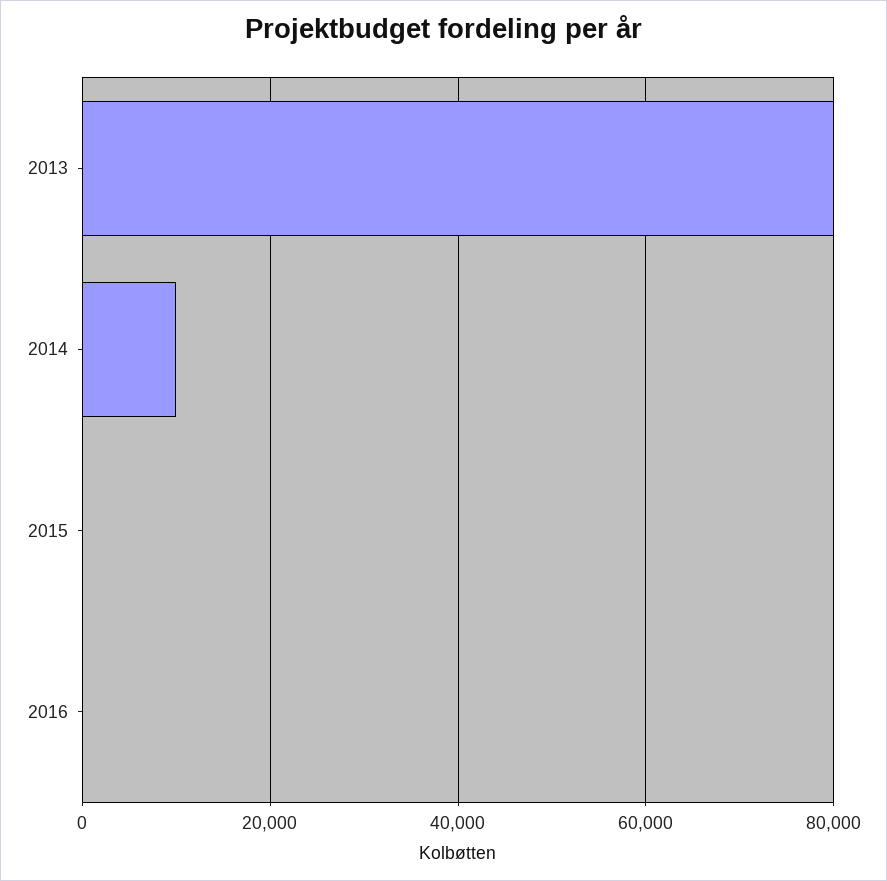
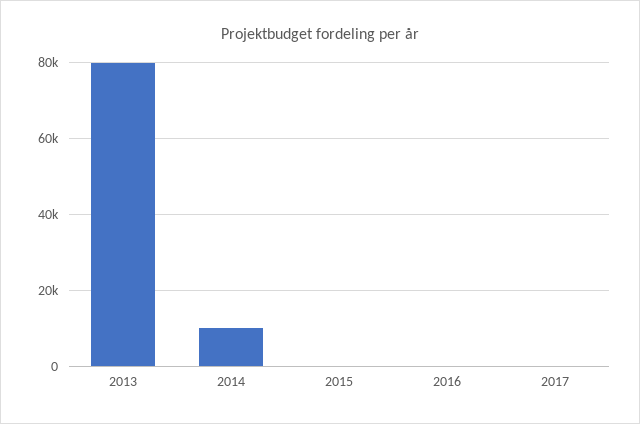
2017: none -> 0

